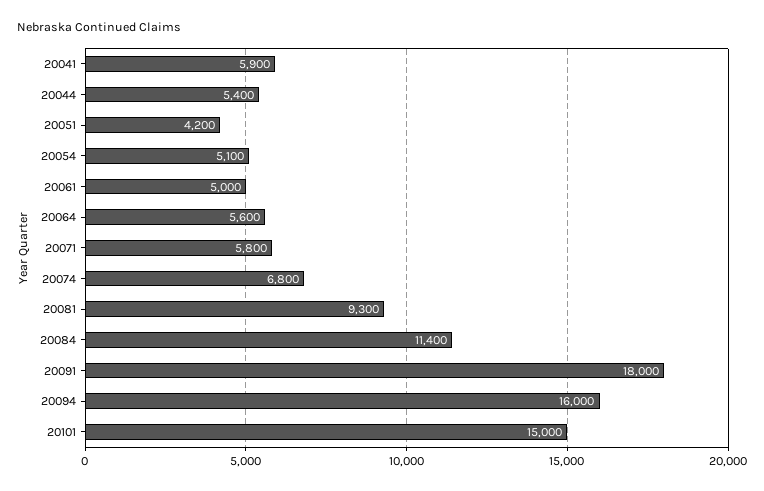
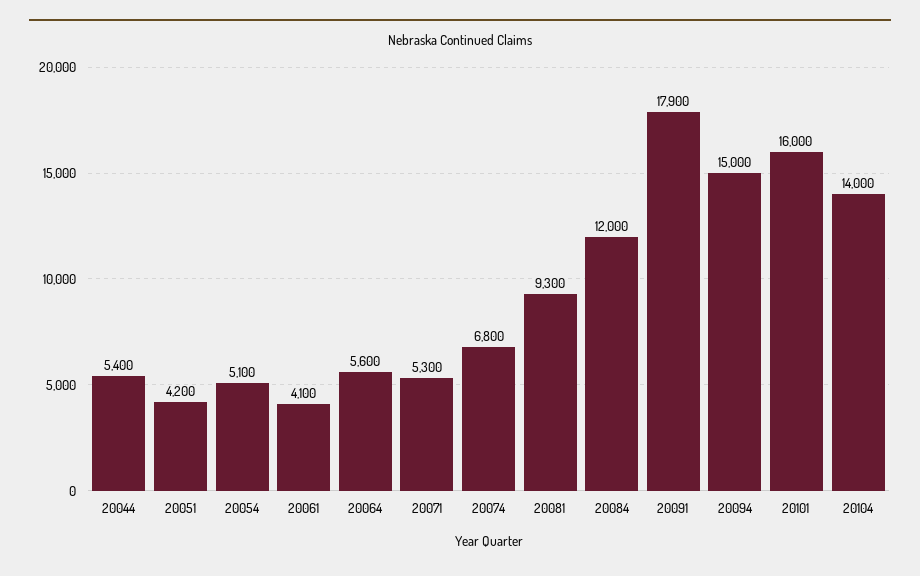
20041: 5900 -> none
20061: 5000 -> 4100
20071: 5800 -> 5300
20084: 11400 -> 12000
20091: 18000 -> 17900
20094: 16000 -> 15000
20101: 15000 -> 16000
20104: none -> 14000

